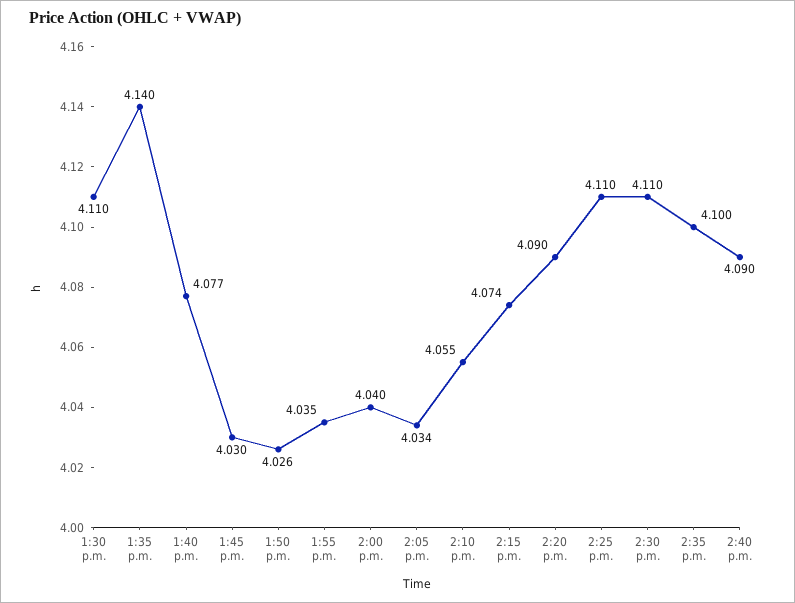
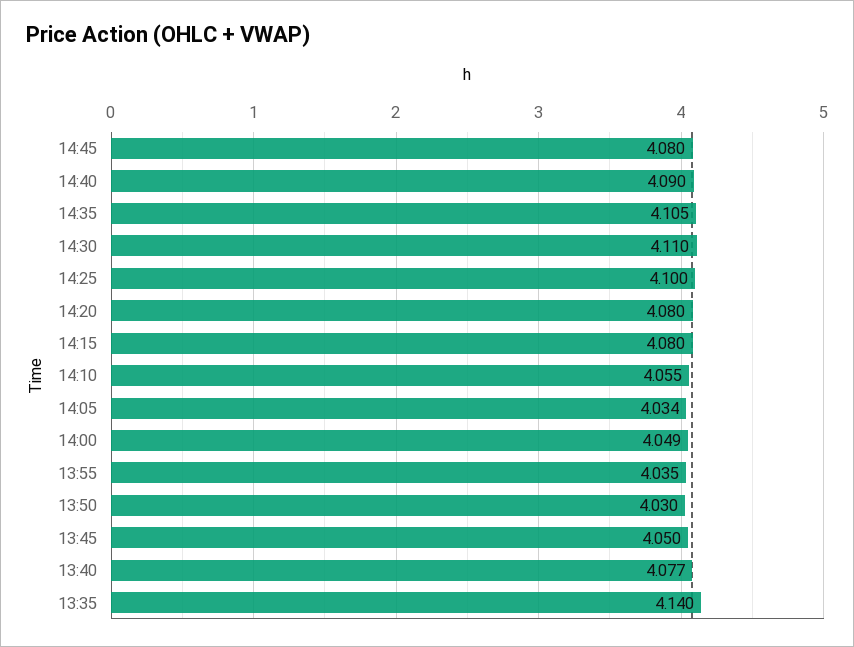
1:30 p.m.: 4.11 -> none
1:45 p.m.: 4.03 -> 4.05
1:50 p.m.: 4.026 -> 4.03
2:00 p.m.: 4.04 -> 4.049
2:15 p.m.: 4.074 -> 4.08
2:20 p.m.: 4.09 -> 4.08
2:25 p.m.: 4.11 -> 4.1
2:35 p.m.: 4.1 -> 4.105
14:45: none -> 4.08

